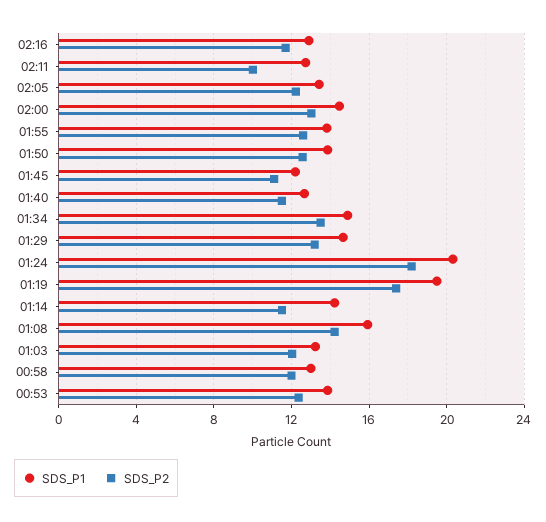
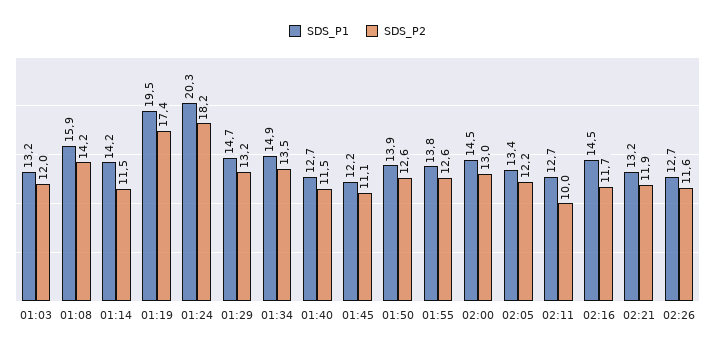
SDS_P1, 02:16: 13 -> 14.5
SDS_P1, 00:58: 13 -> none
SDS_P2, 00:58: 12 -> none
SDS_P1, 00:53: 14 -> none
SDS_P2, 00:53: 12.5 -> none
SDS_P1, 02:21: none -> 13.2
SDS_P2, 02:21: none -> 11.9
SDS_P1, 02:26: none -> 12.7
SDS_P2, 02:26: none -> 11.6

